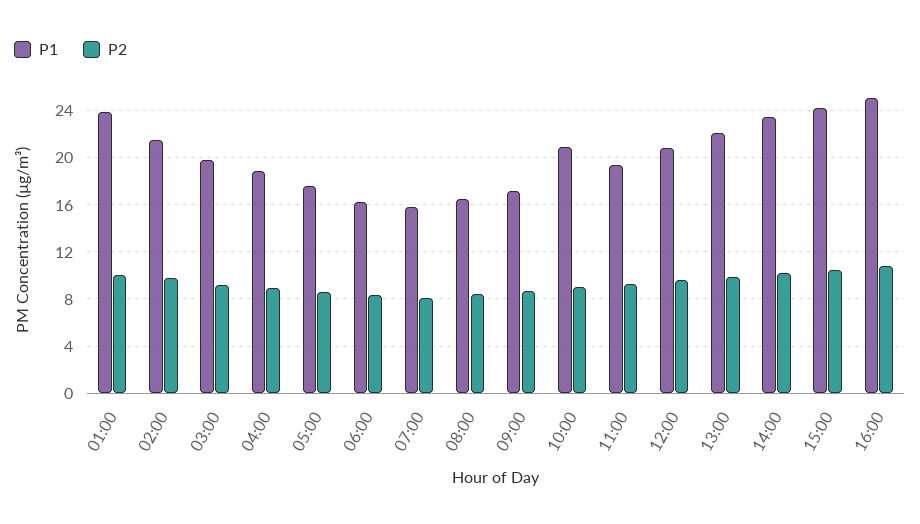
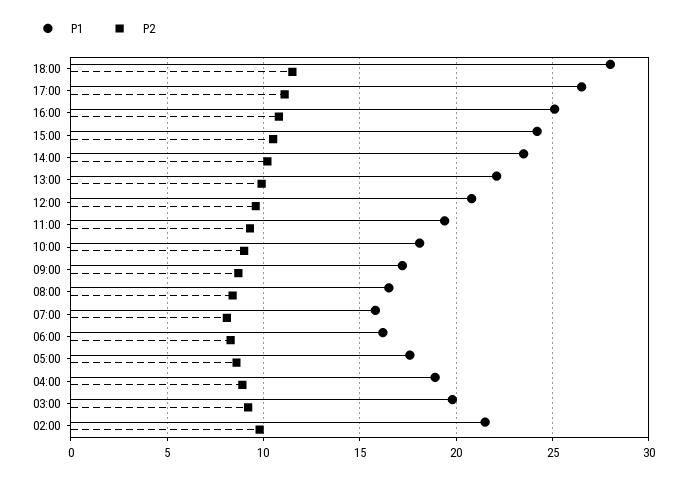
P1, 01:00: 24 -> none
P2, 01:00: 10 -> none
P1, 10:00: 21 -> 18
P1, 18:00: none -> 28
P2, 18:00: none -> 11.5
P1, 17:00: none -> 26.5
P2, 17:00: none -> 11

